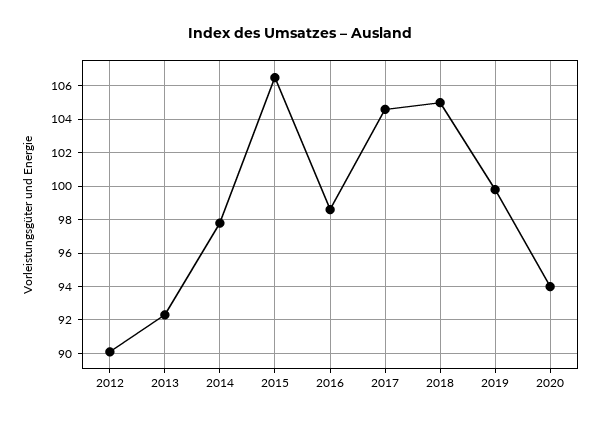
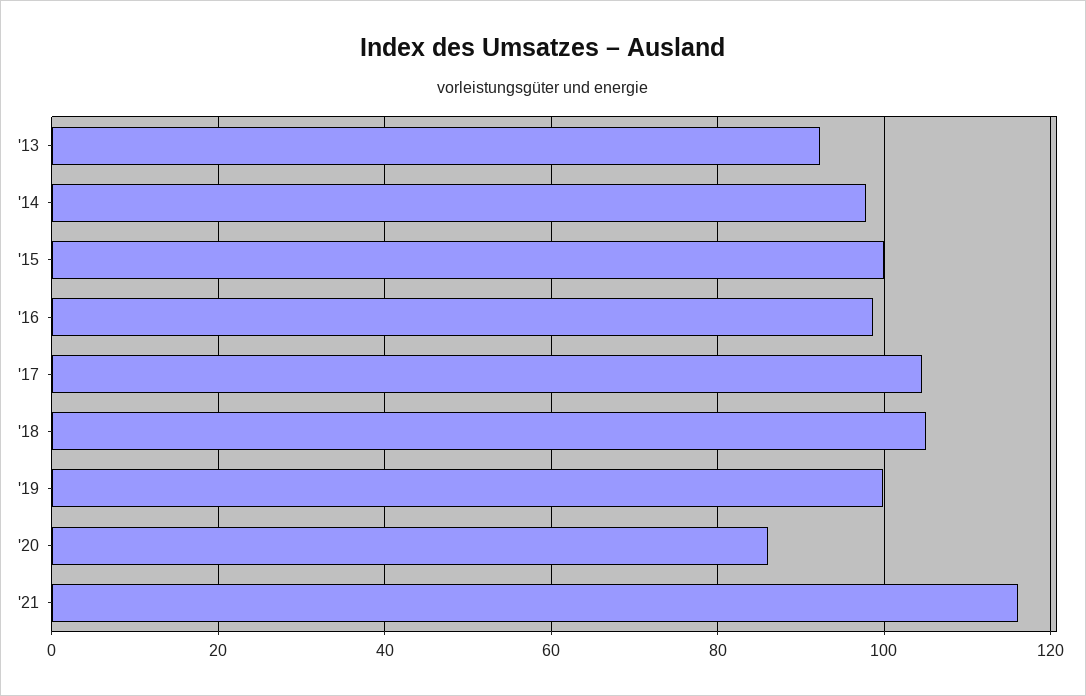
2012: 90 -> none
2015: 106.5 -> 100
2020: 94 -> 86
'21: none -> 116

